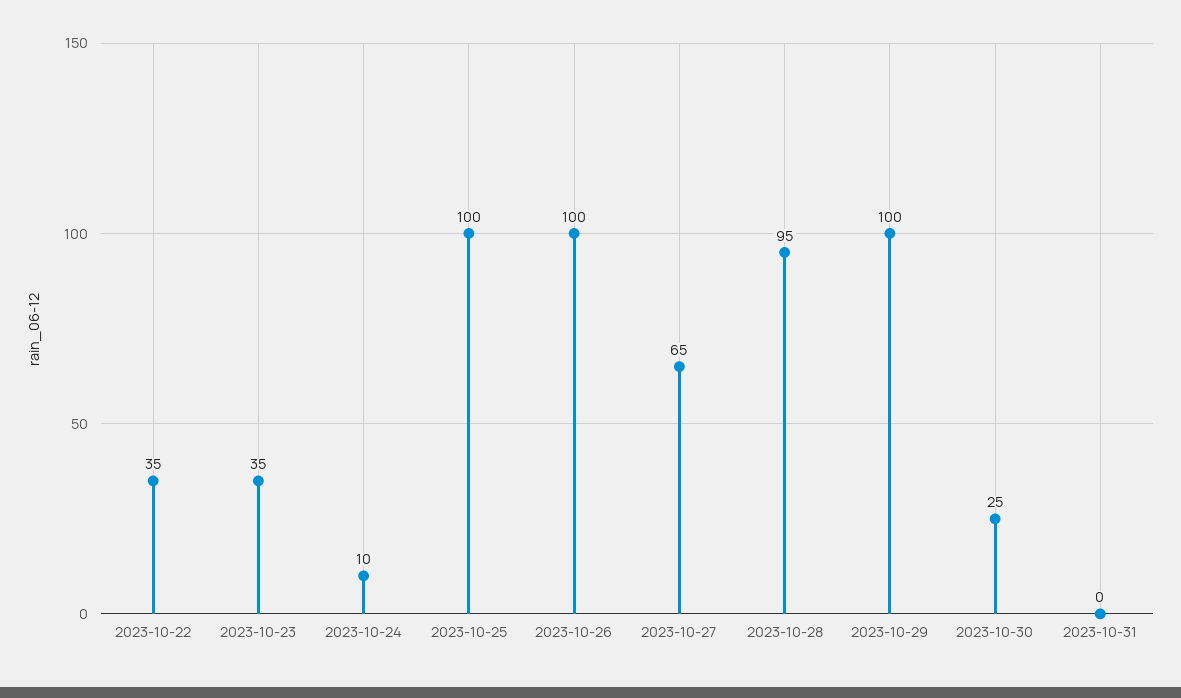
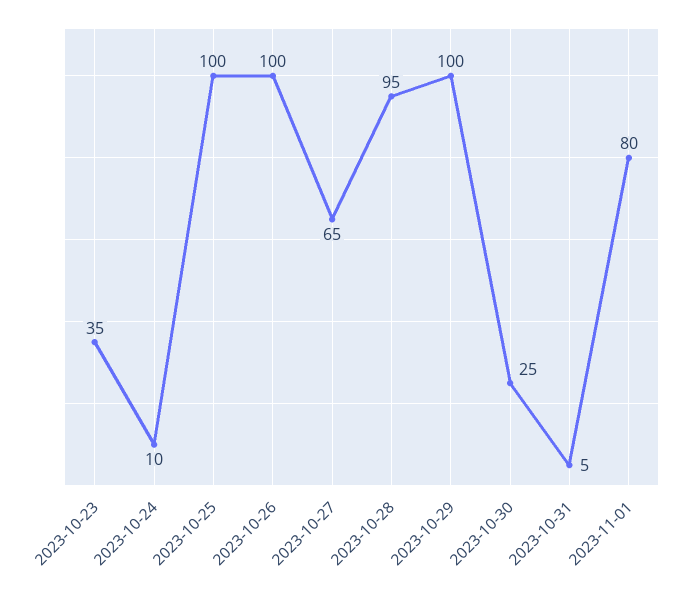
2023-10-22: 35 -> none
2023-10-31: 0 -> 5
2023-11-01: none -> 80

